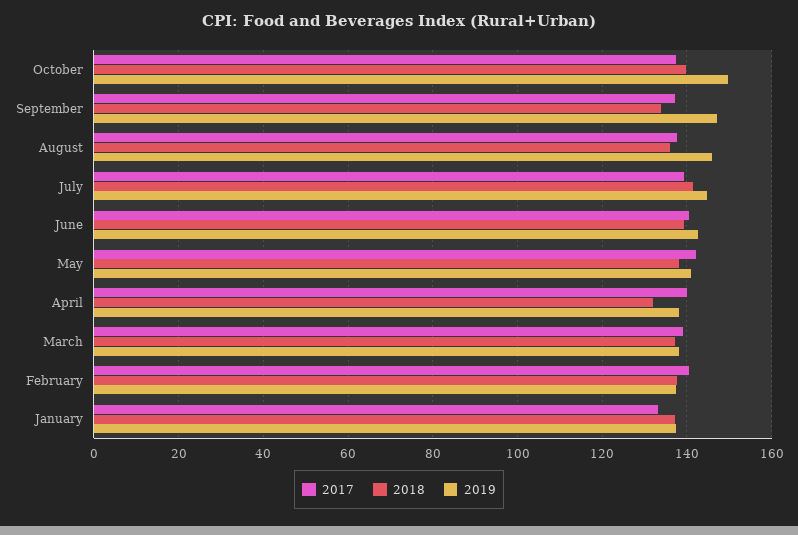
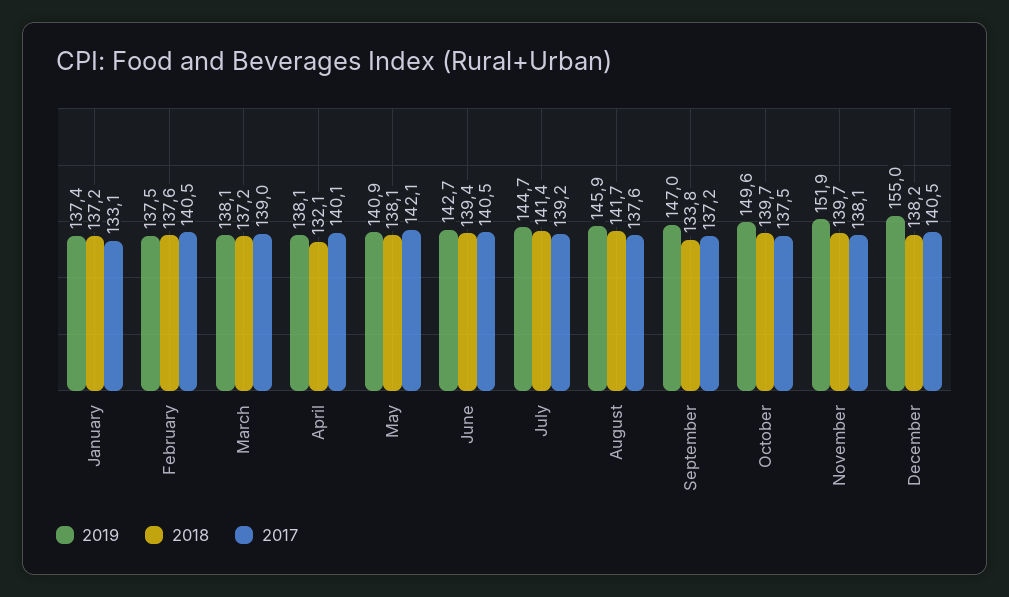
2018, August: 136 -> 141.7
2019, November: none -> 151.9
2018, November: none -> 139.7
2017, November: none -> 138.1
2019, December: none -> 155
2018, December: none -> 138.2
2017, December: none -> 140.5

